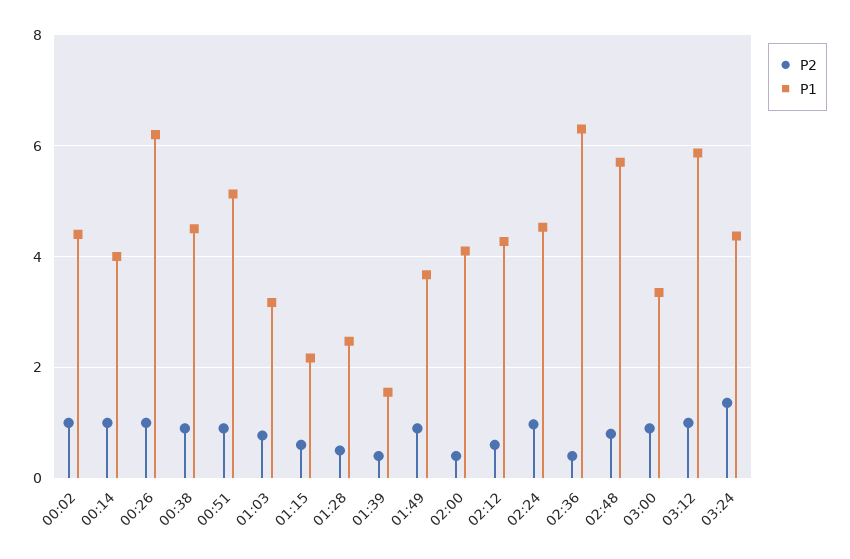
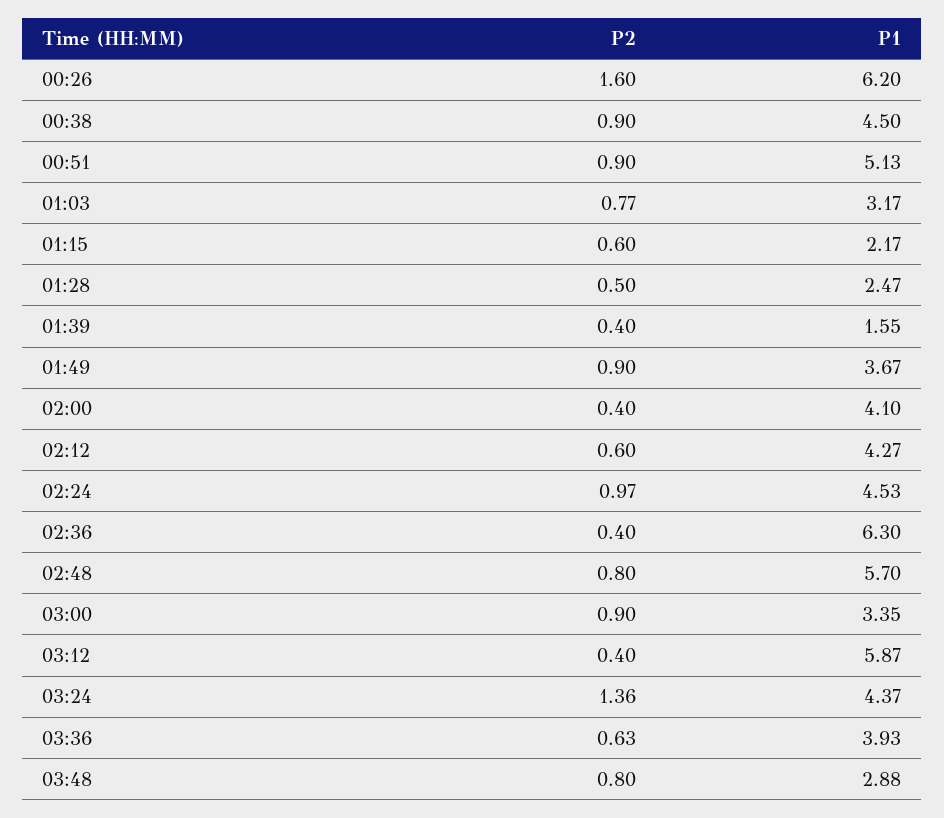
P2, 00:02: 1 -> none
P1, 00:02: 4.4 -> none
P2, 00:14: 1 -> none
P1, 00:14: 4 -> none
P2, 00:26: 1 -> 1.6
P2, 03:12: 1 -> 0.4
P2, 03:36: none -> 0.63
P1, 03:36: none -> 3.93
P2, 03:48: none -> 0.8
P1, 03:48: none -> 2.88

